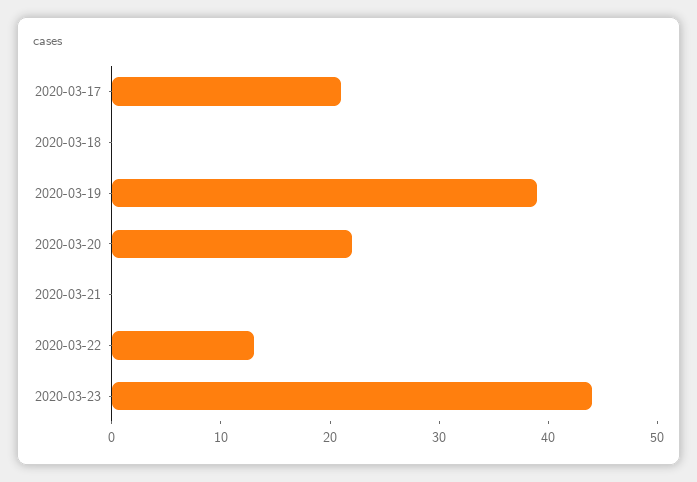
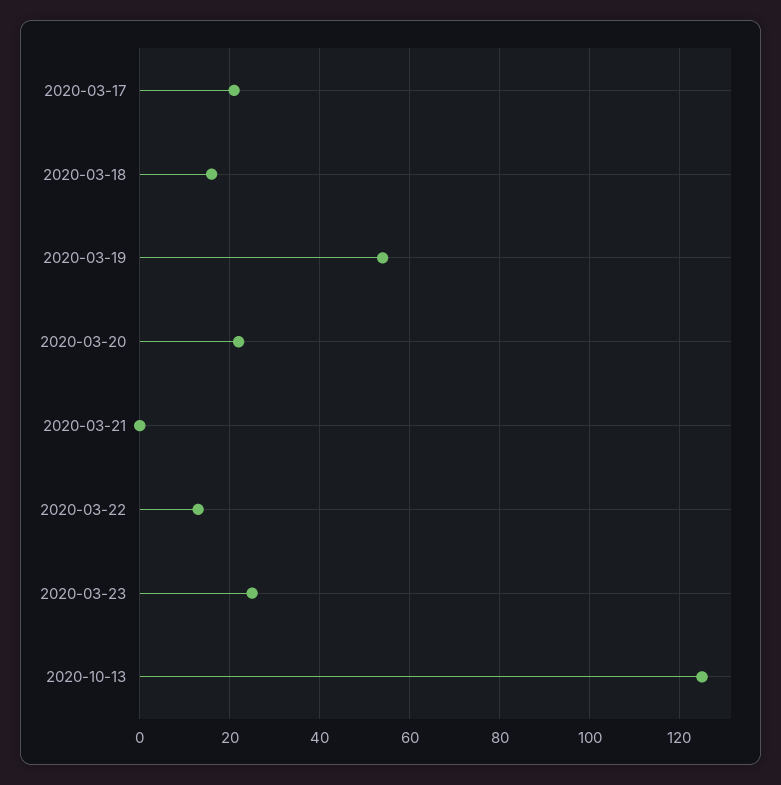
2020-03-18: 0 -> 15
2020-03-19: 39 -> 55
2020-03-23: 44 -> 25
2020-10-13: none -> 125

